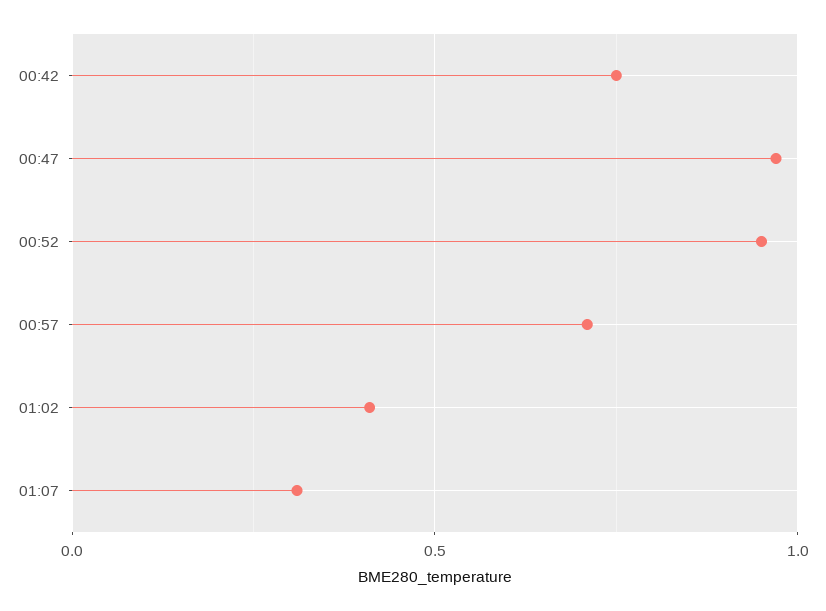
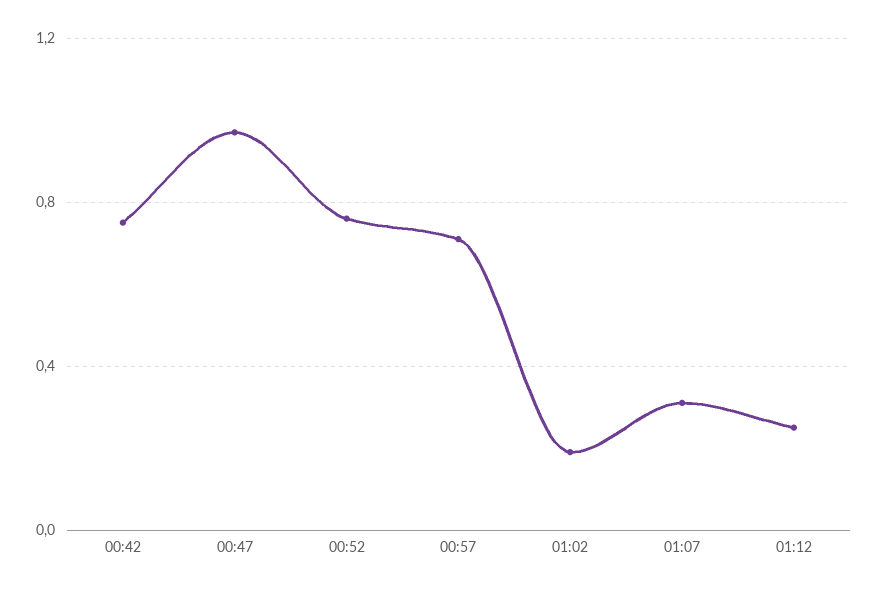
00:52: 0.95 -> 0.75
01:02: 0.4 -> 0.2
01:12: none -> 0.25

